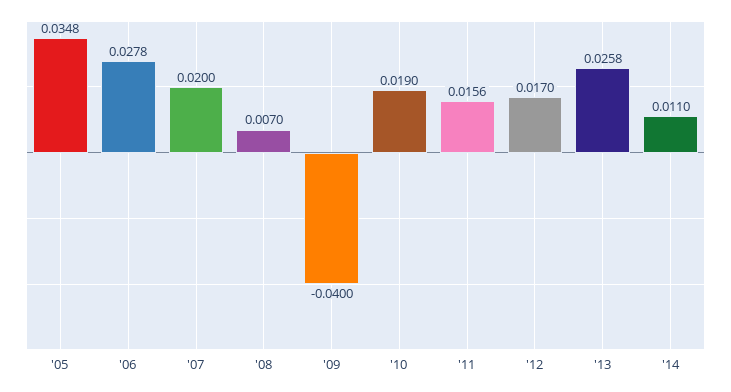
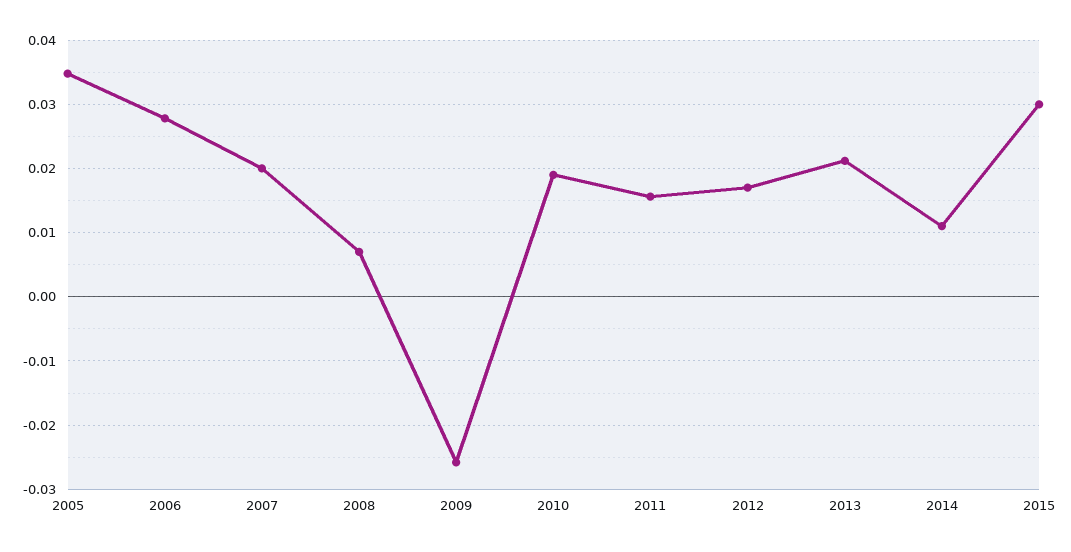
'09: -0.04 -> -0.026
'13: 0.0258 -> 0.021
2015: none -> 0.03

